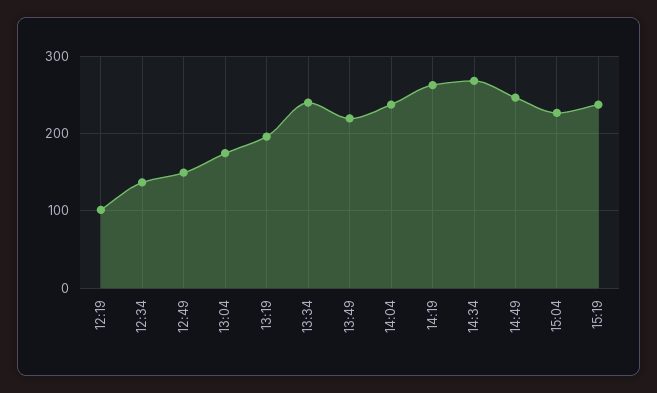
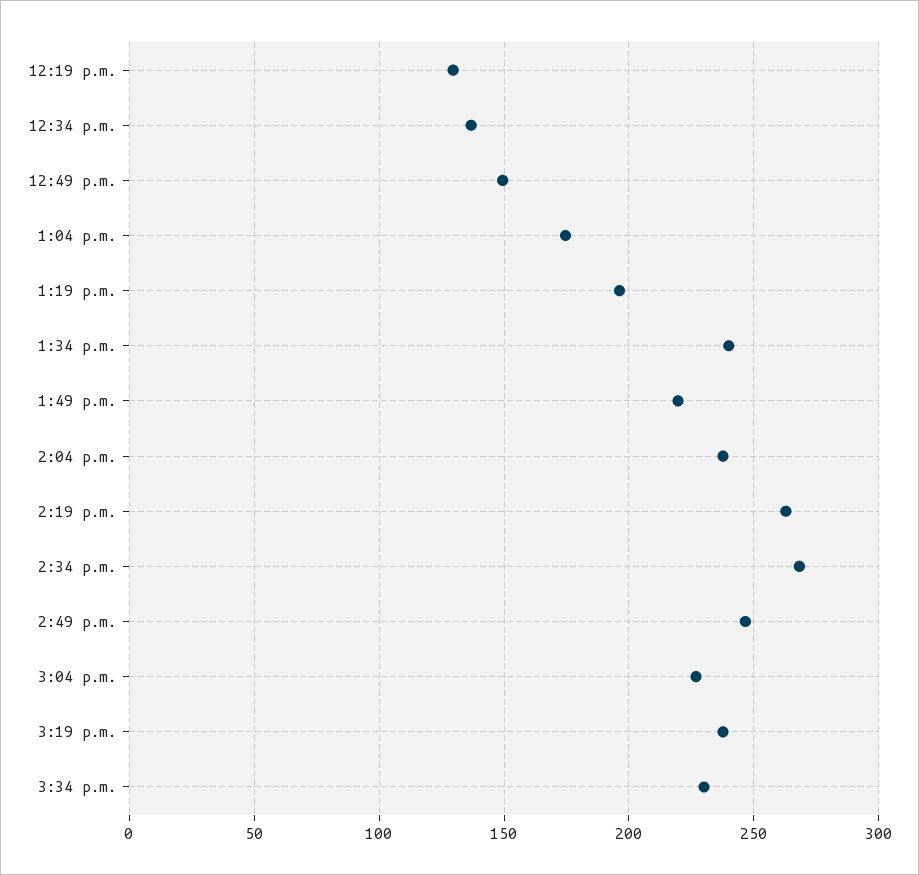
12:19: 100 -> 130
3:34 p.m.: none -> 230

